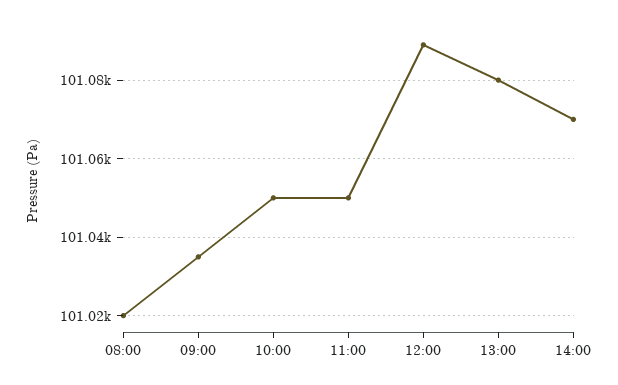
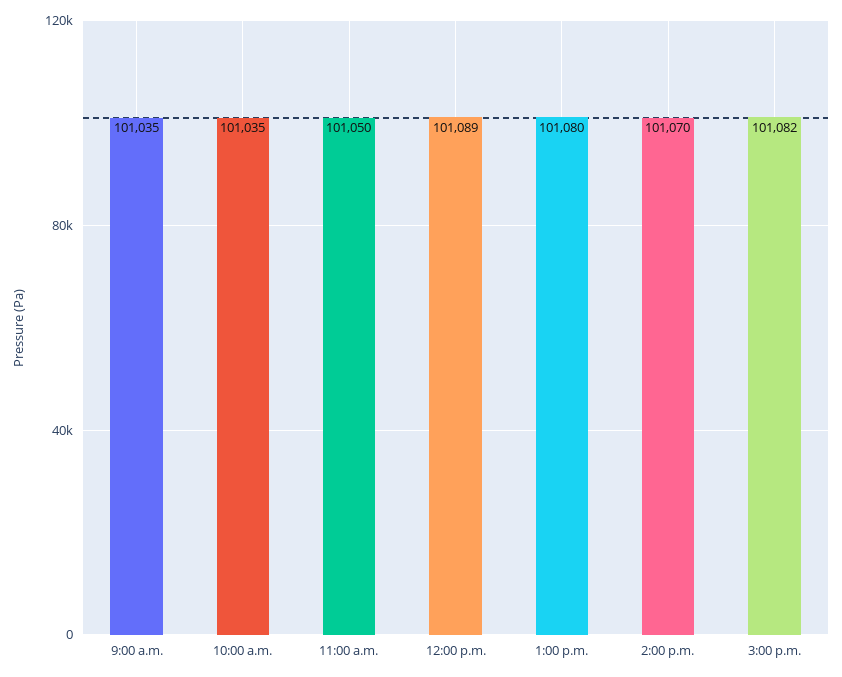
08:00: 101020 -> none
10:00: 101050 -> 101035
3:00 p.m.: none -> 101082

